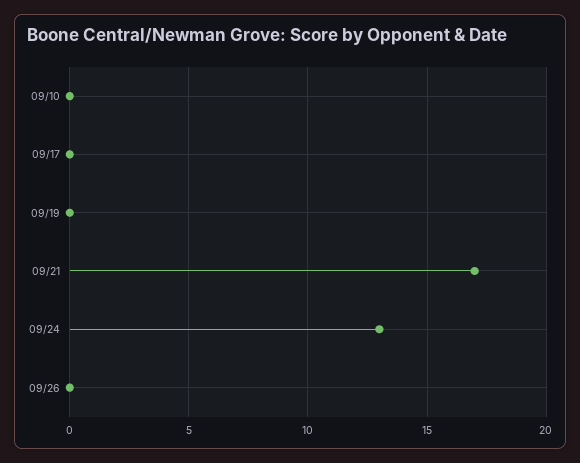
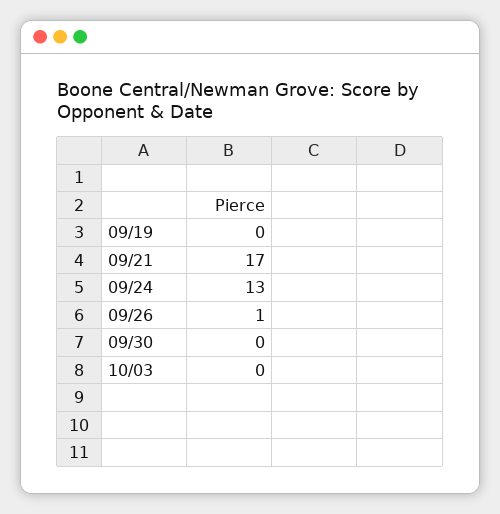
09/10: 0 -> none
09/17: 0 -> none
09/26: 0 -> 1
09/30: none -> 0
10/03: none -> 0

